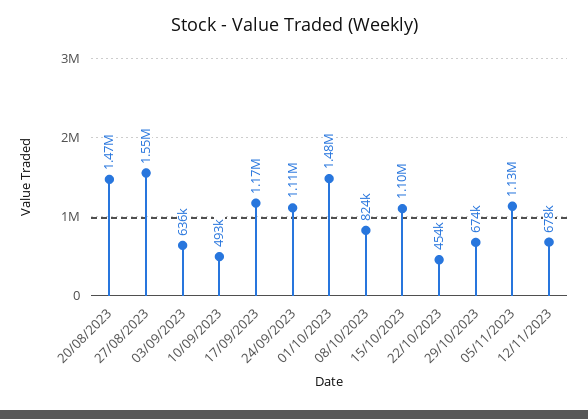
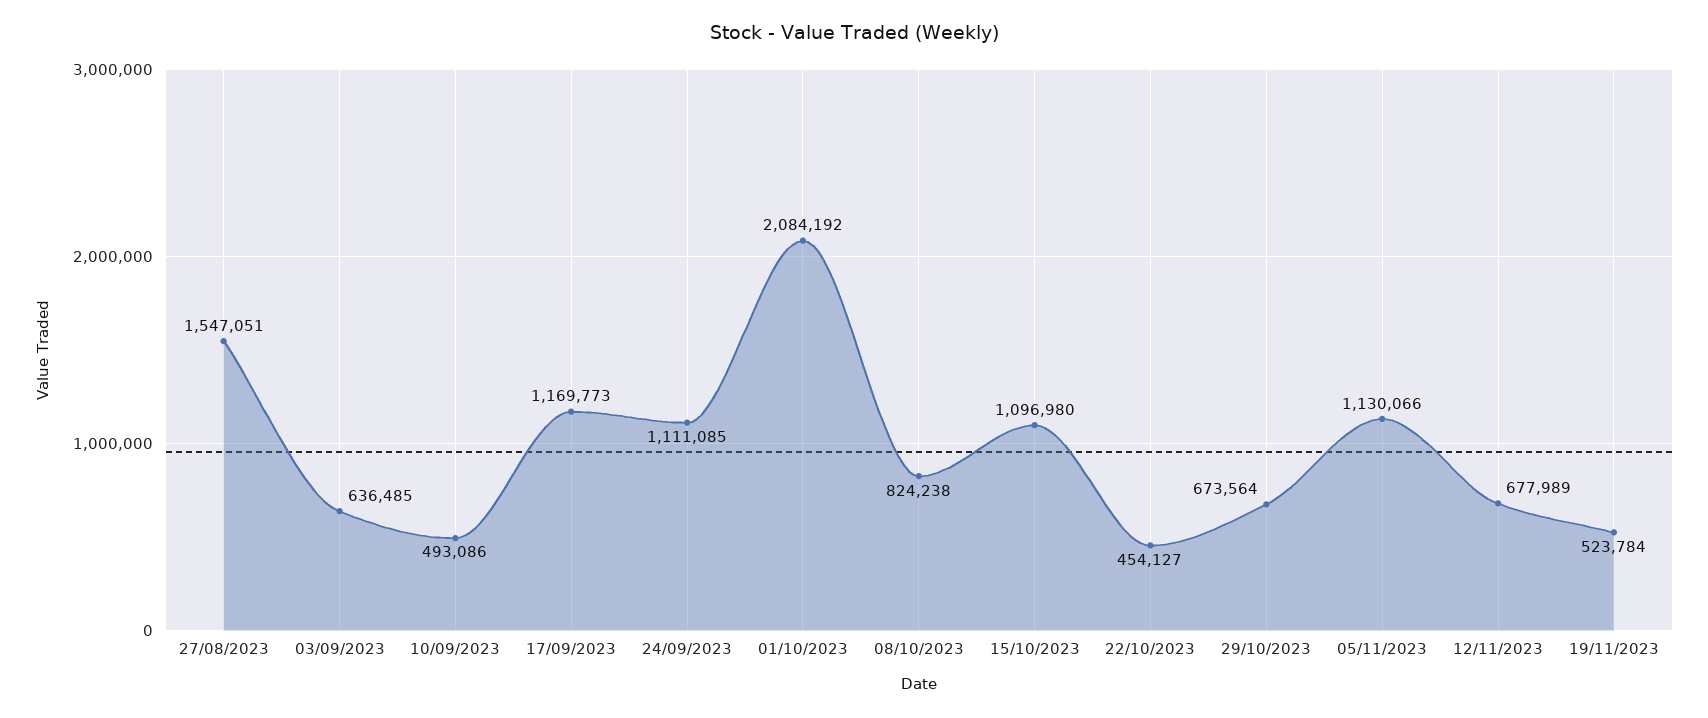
20/08/2023: 1470000 -> none
01/10/2023: 1480000 -> 2084192
19/11/2023: none -> 523784

